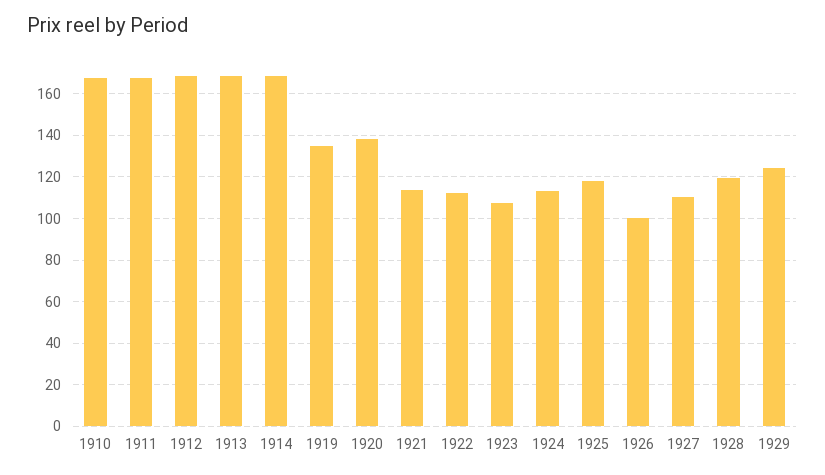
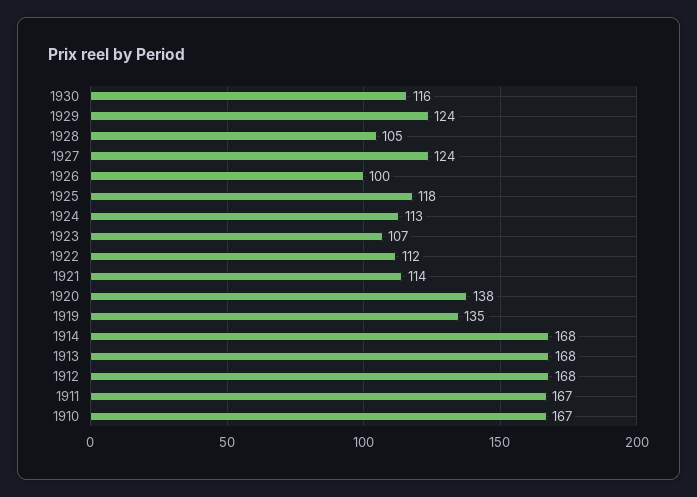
1927: 110 -> 124
1928: 120 -> 105
1930: none -> 116

